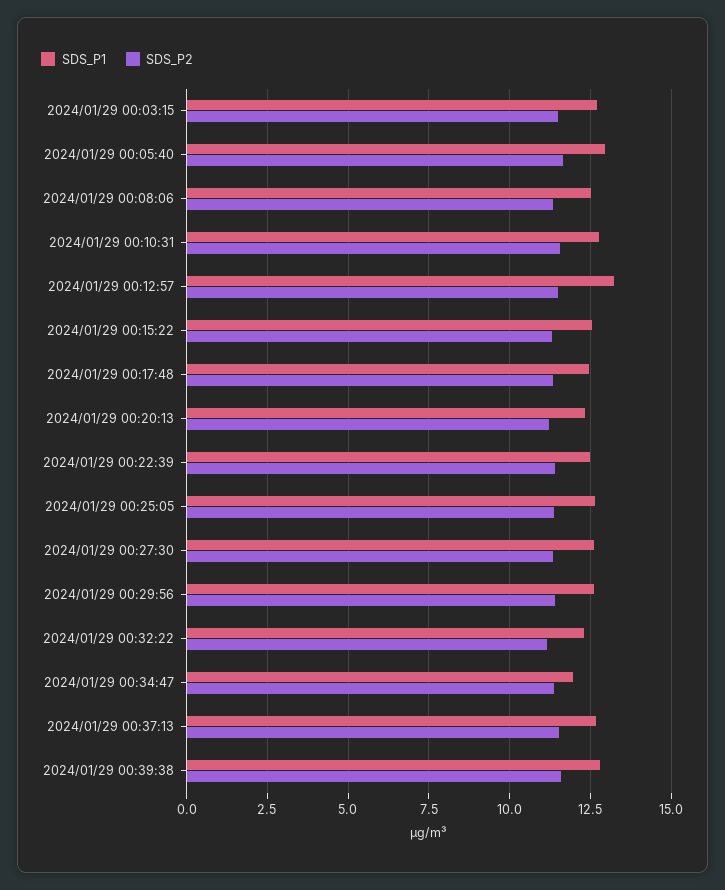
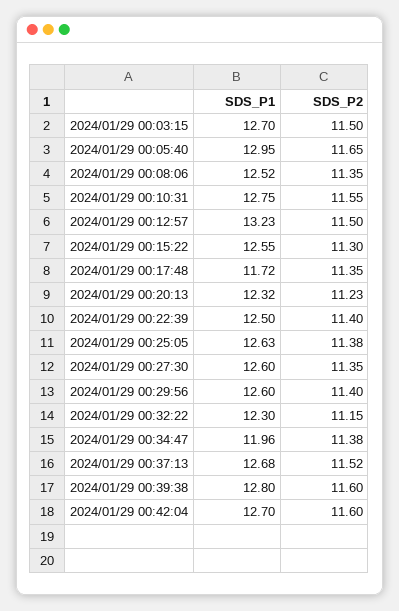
SDS_P1, 2024/01/29 00:17:48: 12.5 -> 11.72
SDS_P1, 2024/01/29 00:42:04: none -> 12.7
SDS_P2, 2024/01/29 00:42:04: none -> 11.6

